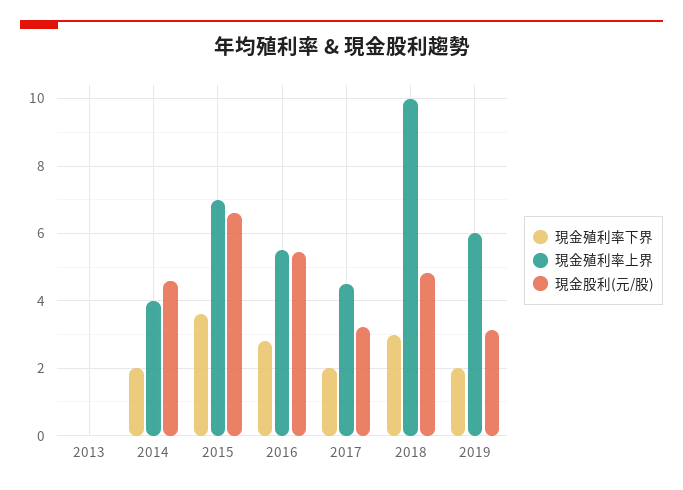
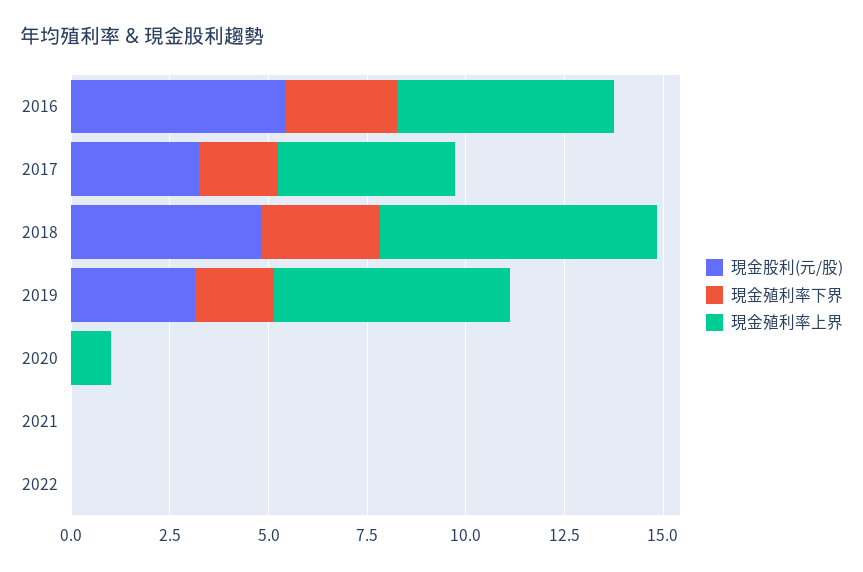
現金殖利率下界, 2013: 0 -> none
現金殖利率上界, 2013: 0 -> none
現金股利(元/股), 2013: 0 -> none
現金殖利率下界, 2014: 2 -> none
現金殖利率上界, 2014: 4 -> none
現金股利(元/股), 2014: 4.6 -> none
現金殖利率下界, 2015: 3.6 -> none
現金殖利率上界, 2015: 7 -> none
現金股利(元/股), 2015: 6.6 -> none
現金殖利率上界, 2018: 10 -> 7
現金股利(元/股), 2020: none -> 0
現金殖利率下界, 2020: none -> 0
現金殖利率上界, 2020: none -> 1
現金股利(元/股), 2021: none -> 0
現金殖利率下界, 2021: none -> 0
現金殖利率上界, 2021: none -> 0
現金股利(元/股), 2022: none -> 0
現金殖利率下界, 2022: none -> 0
現金殖利率上界, 2022: none -> 0

